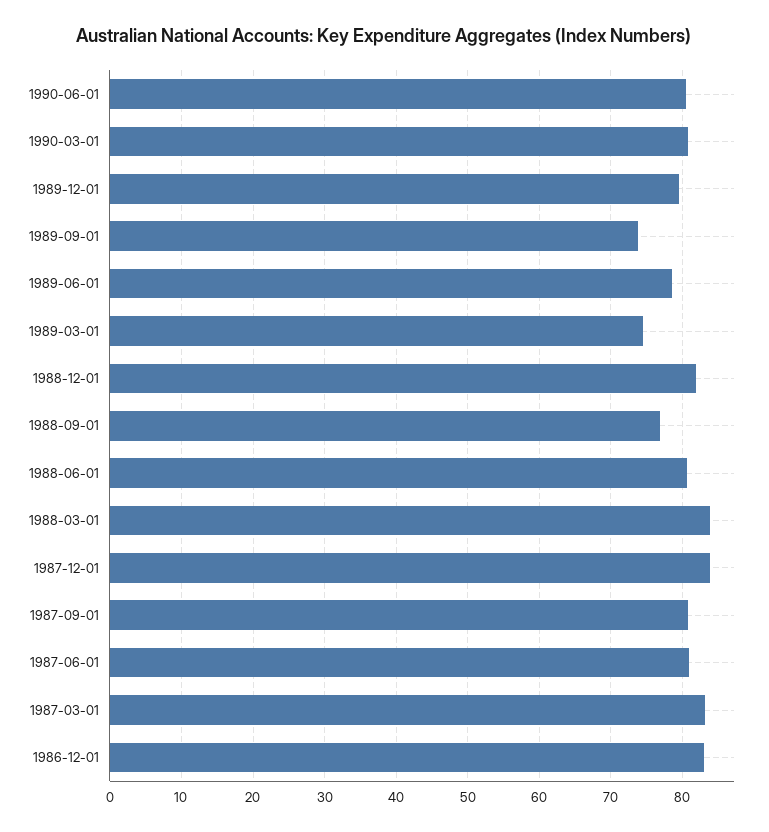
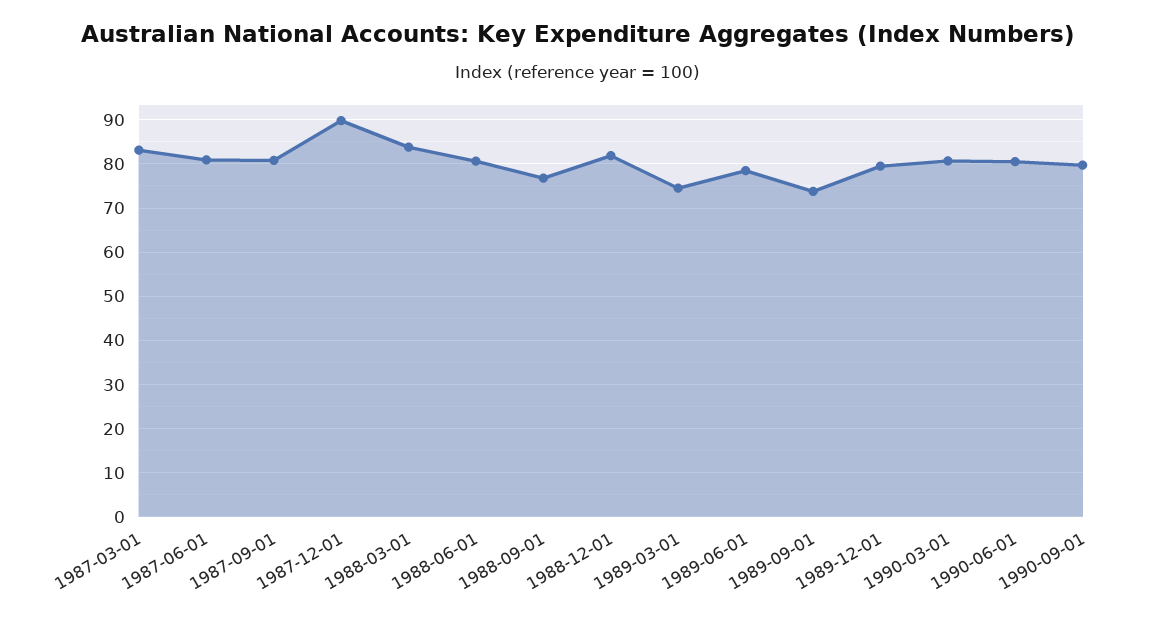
1987-12-01: 84 -> 90
1986-12-01: 83 -> none
1990-09-01: none -> 80

